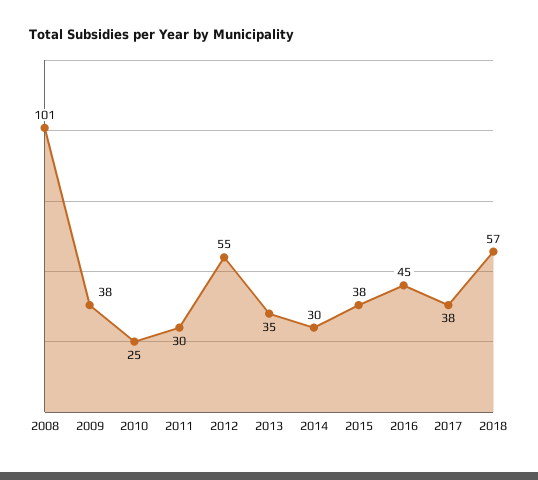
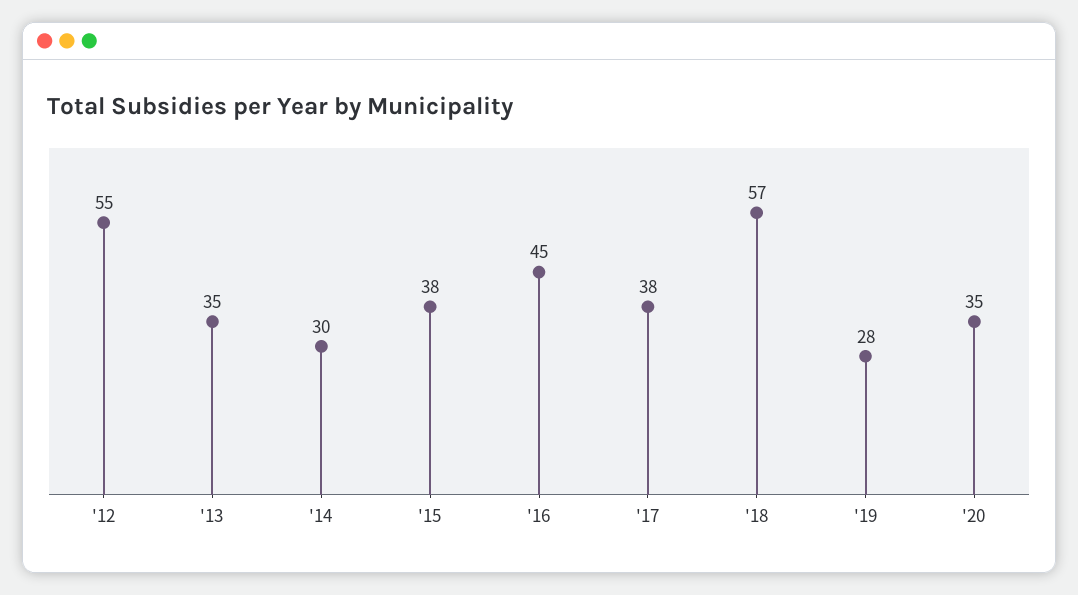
2008: 101 -> none
2009: 38 -> none
2010: 25 -> none
2011: 30 -> none
'19: none -> 28
'20: none -> 35

